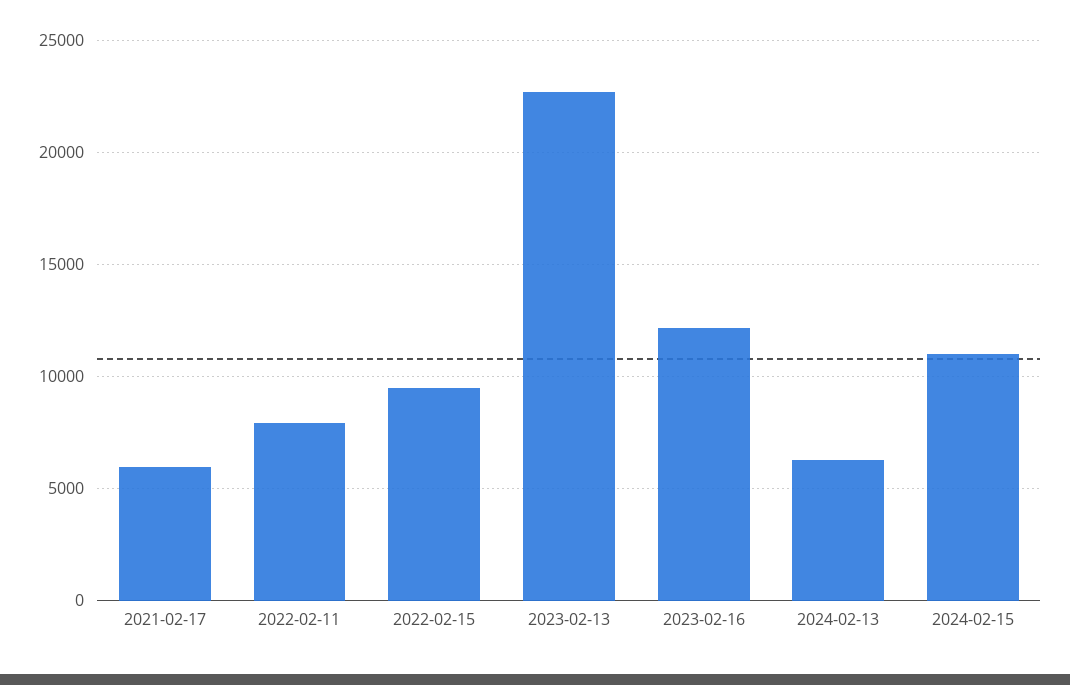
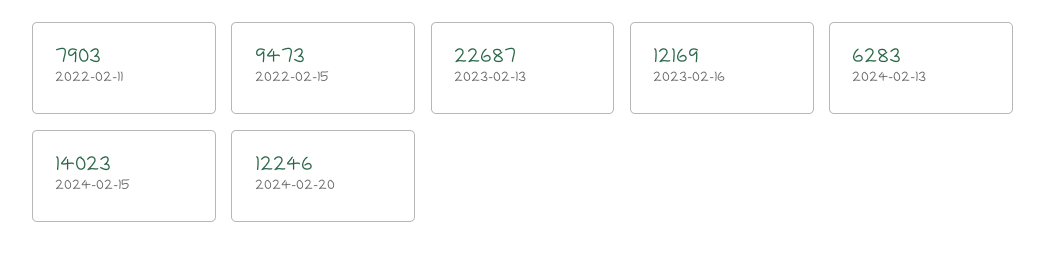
2021-02-17: 6000 -> none
2024-02-15: 11000 -> 14023
2024-02-20: none -> 12246

